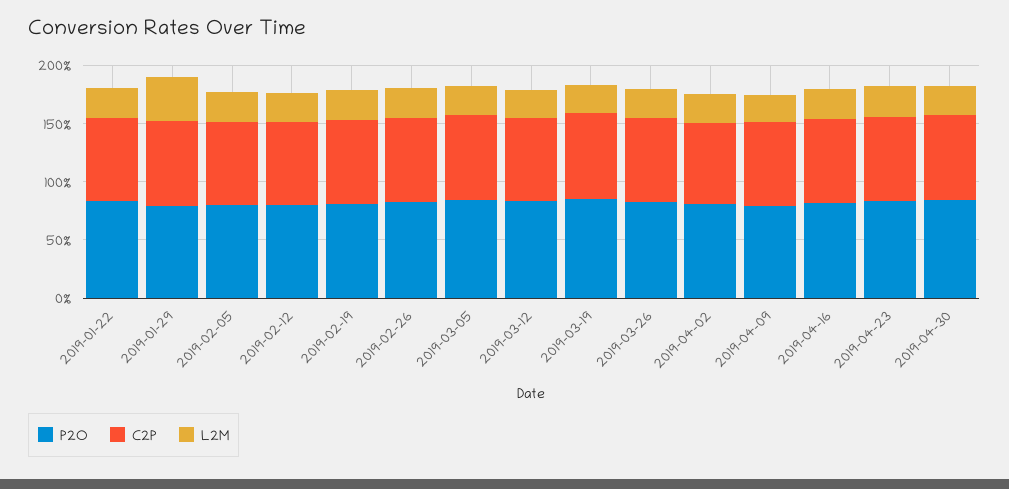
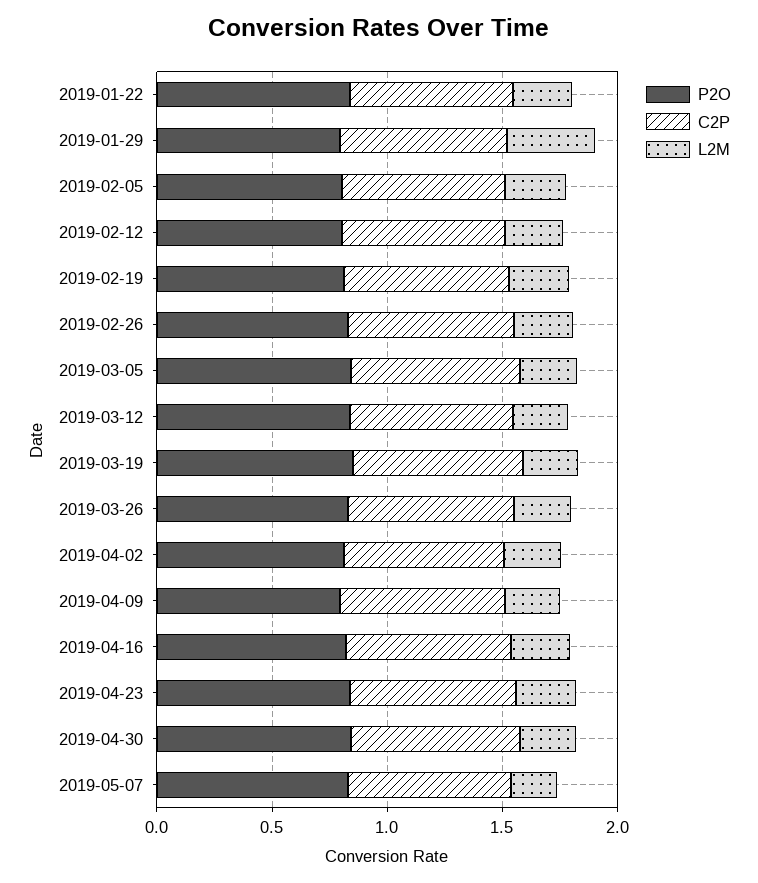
P2O, 2019-05-07: none -> 0.8
C2P, 2019-05-07: none -> 0.7
L2M, 2019-05-07: none -> 0.2

